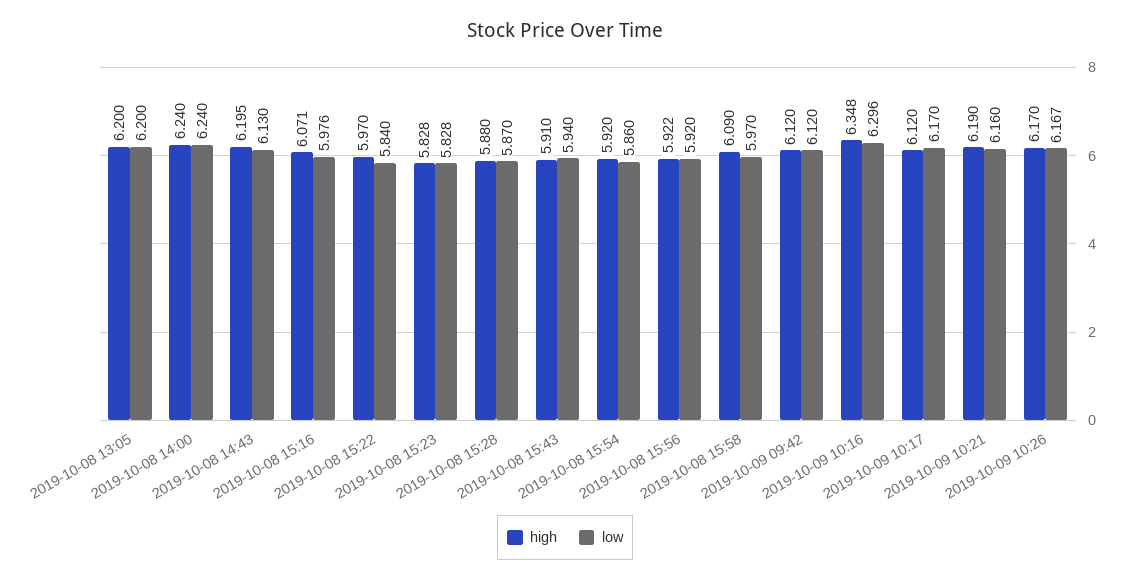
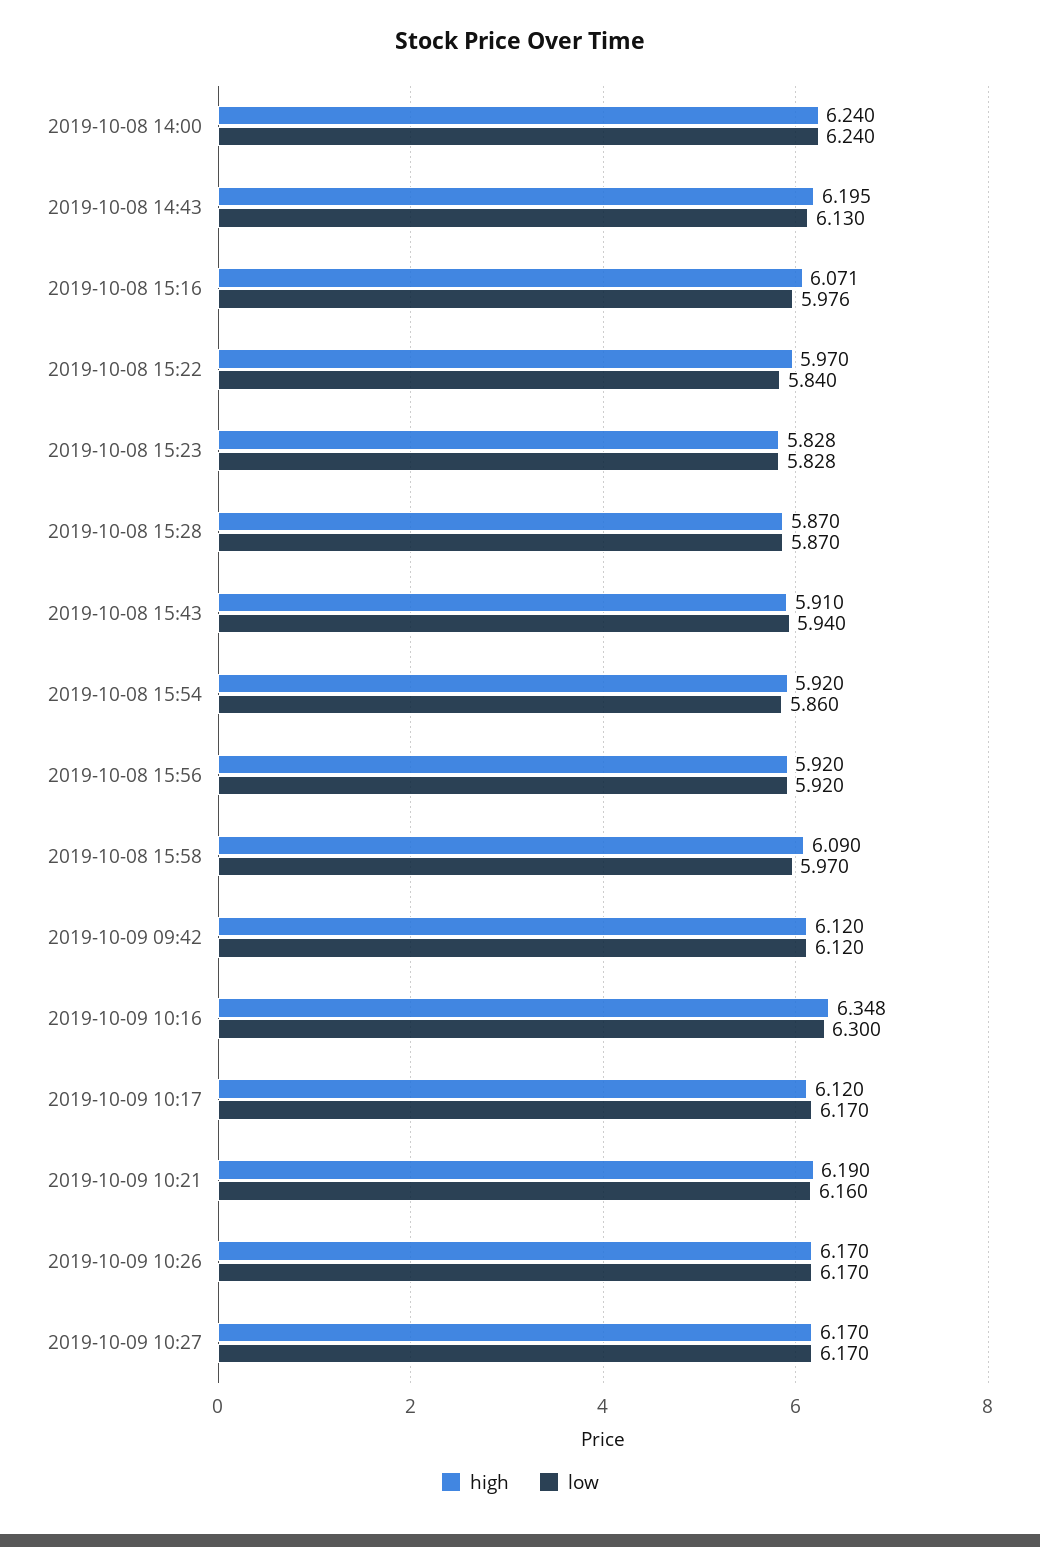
high, 2019-10-08 13:05: 6.2 -> none
low, 2019-10-08 13:05: 6.2 -> none
high, 2019-10-08 15:28: 5.88 -> 5.87
high, 2019-10-08 15:56: 5.922 -> 5.92
low, 2019-10-09 10:16: 6.296 -> 6.3
low, 2019-10-09 10:26: 6.167 -> 6.17
high, 2019-10-09 10:27: none -> 6.17
low, 2019-10-09 10:27: none -> 6.17

